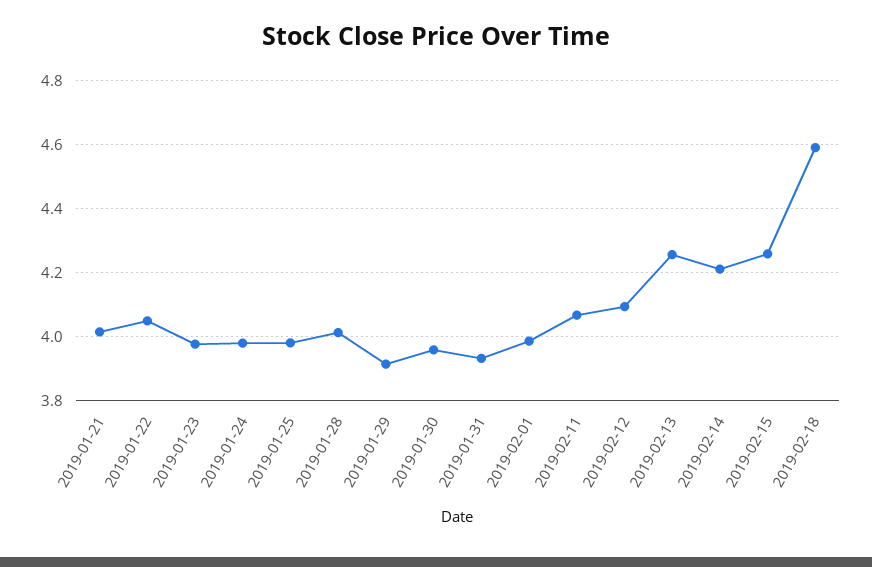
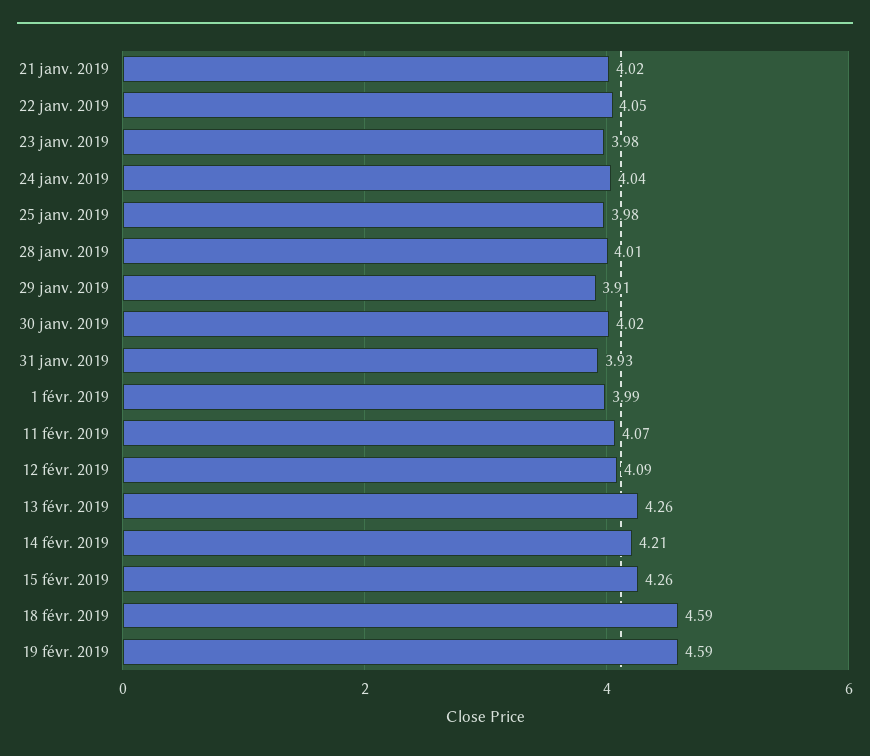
2019-01-24: 3.98 -> 4.04
2019-01-30: 3.96 -> 4.02
19 févr. 2019: none -> 4.59

